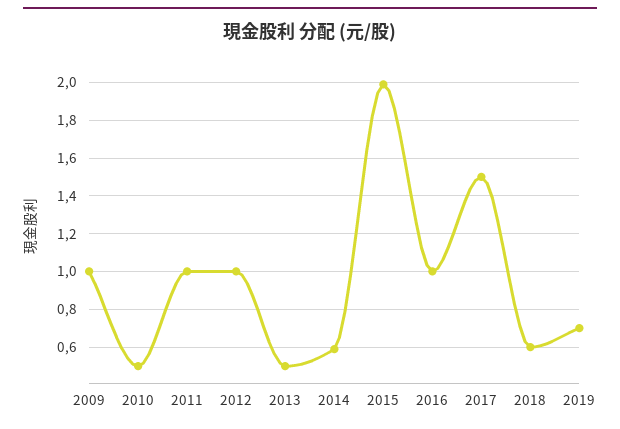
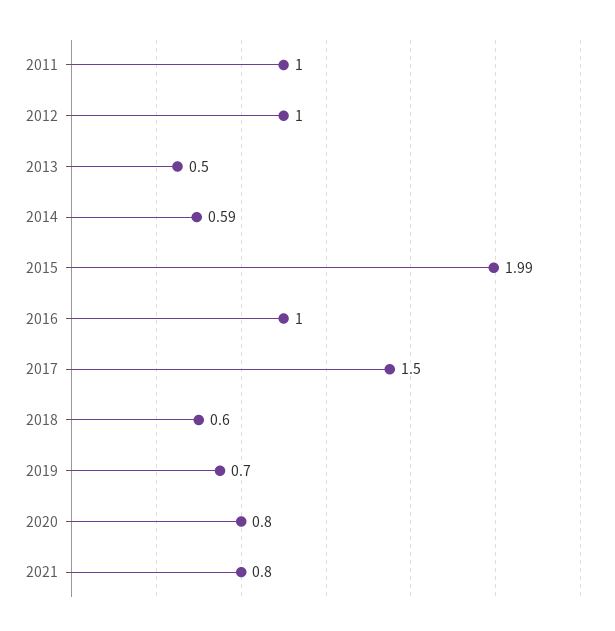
2009: 1 -> none
2010: 0.5 -> none
2020: none -> 0.8
2021: none -> 0.8

